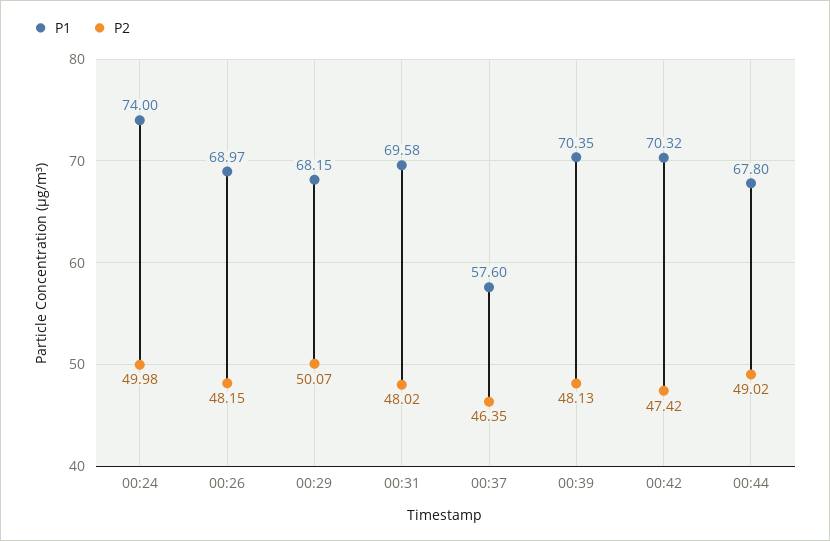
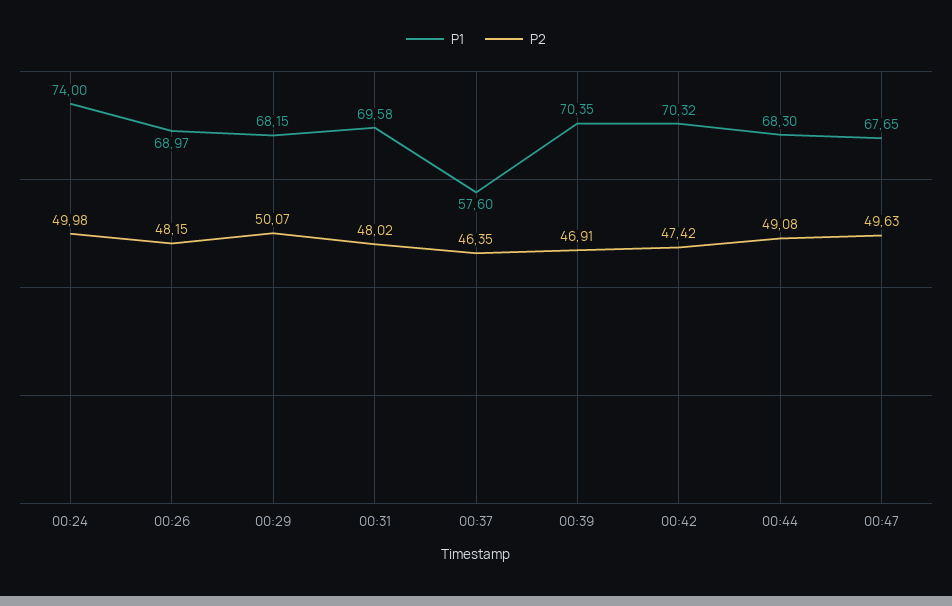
P2, 00:39: 48.13 -> 46.91
P1, 00:44: 67.8 -> 68.3
P2, 00:44: 49.02 -> 49.08
P1, 00:47: none -> 67.65
P2, 00:47: none -> 49.63

